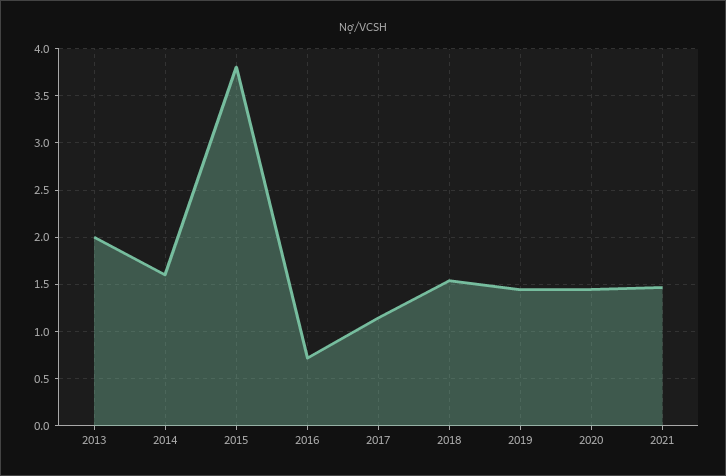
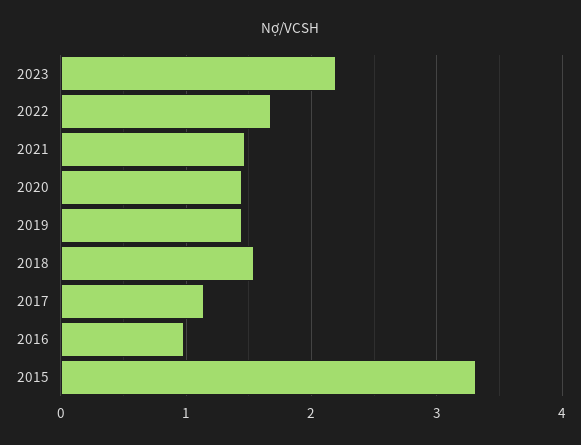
2013: 2 -> none
2014: 1.6 -> none
2015: 3.8 -> 3.3
2016: 0.7 -> 1
2023: none -> 2.2
2022: none -> 1.7

